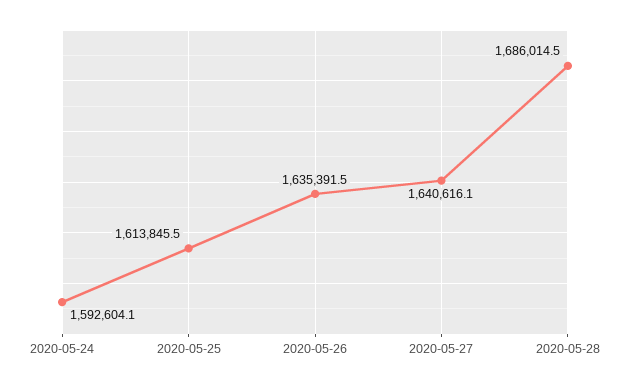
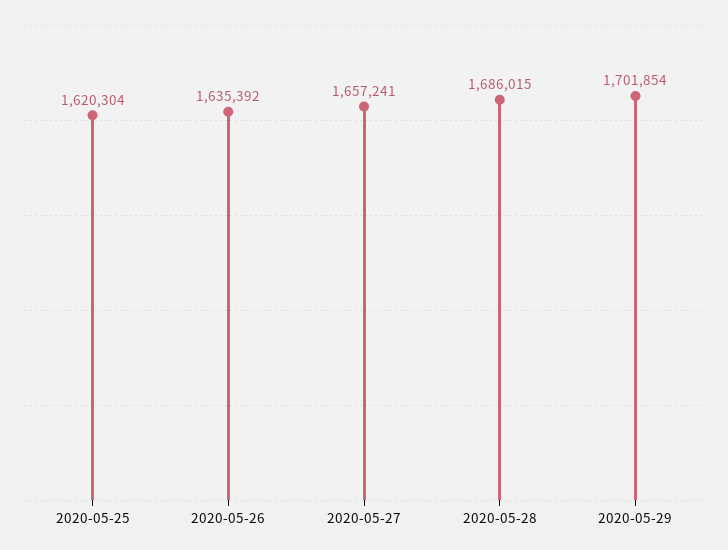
2020-05-24: 1592604.1 -> none
2020-05-25: 1613845.5 -> 1620304
2020-05-27: 1640616.1 -> 1657241
2020-05-29: none -> 1701854

